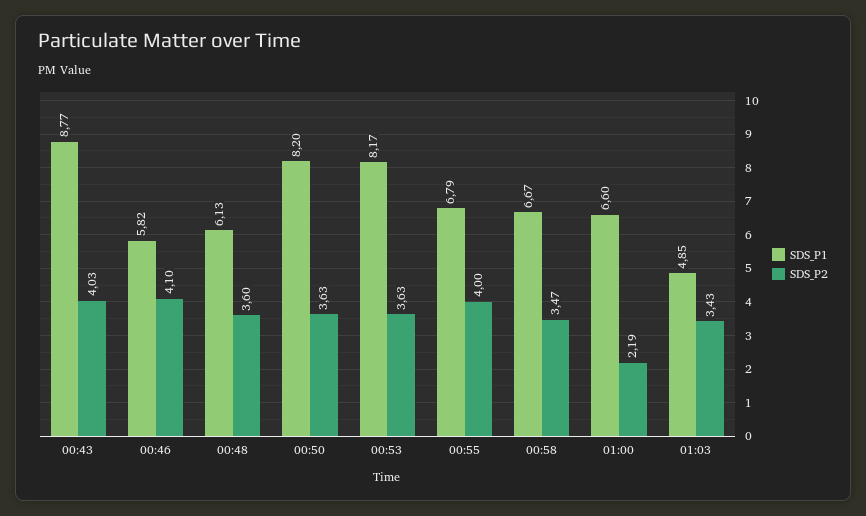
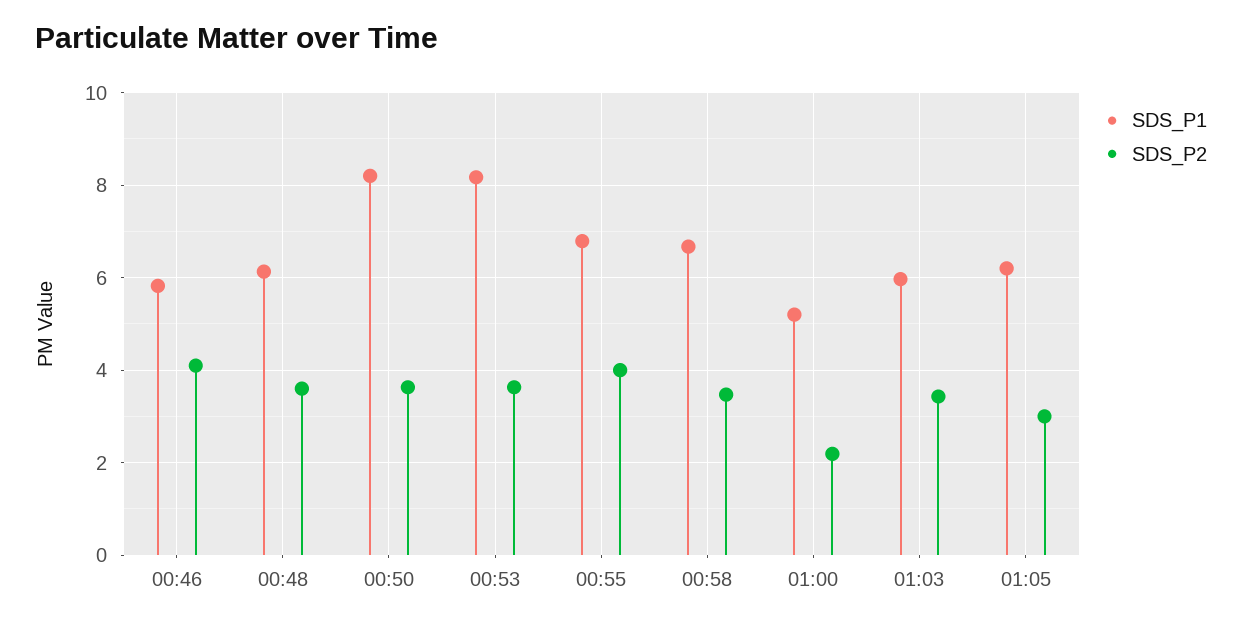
SDS_P1, 00:43: 8.77 -> none
SDS_P2, 00:43: 4.03 -> none
SDS_P1, 01:00: 6.6 -> 5.2
SDS_P1, 01:03: 4.85 -> 6
SDS_P1, 01:05: none -> 6.2
SDS_P2, 01:05: none -> 3

